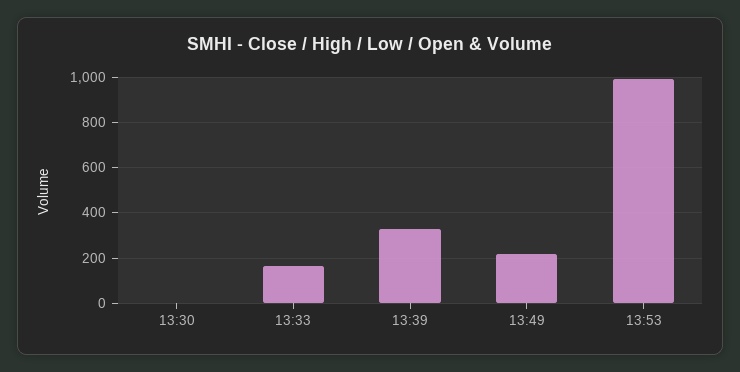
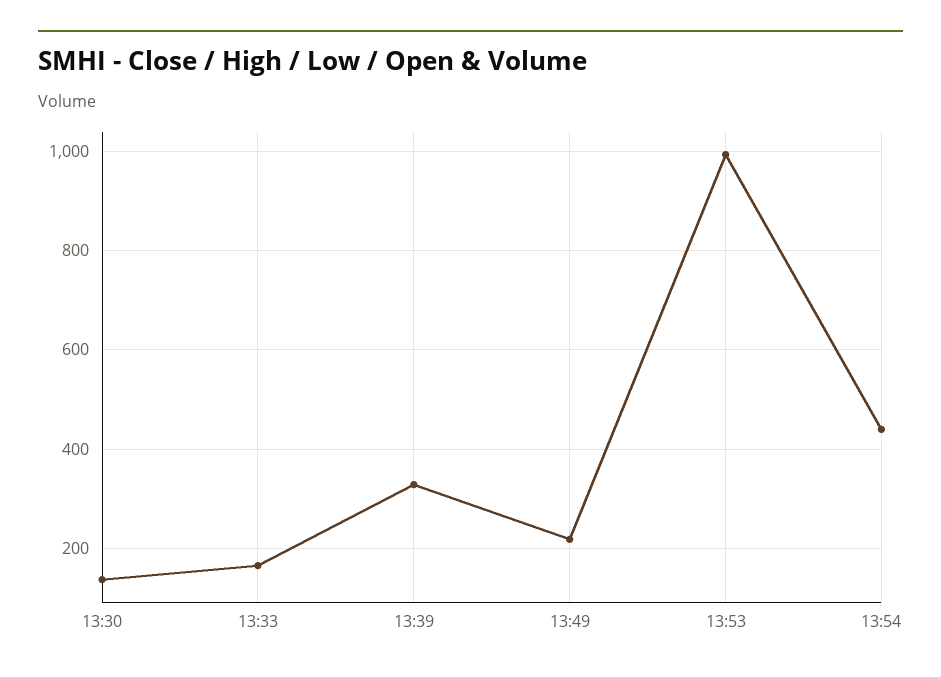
13:30: 0 -> 140
13:54: none -> 440

